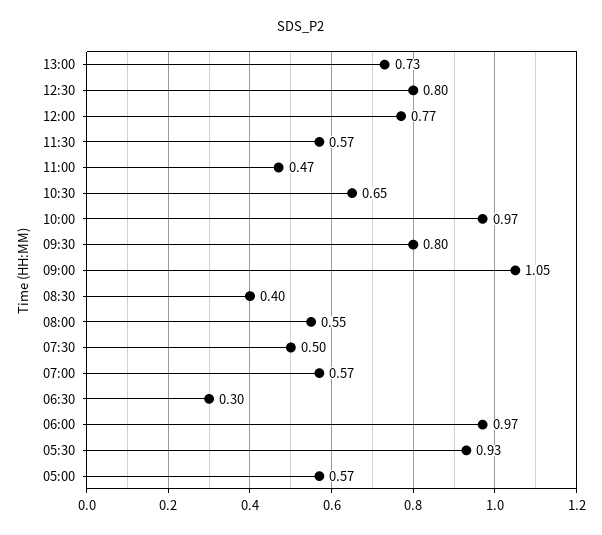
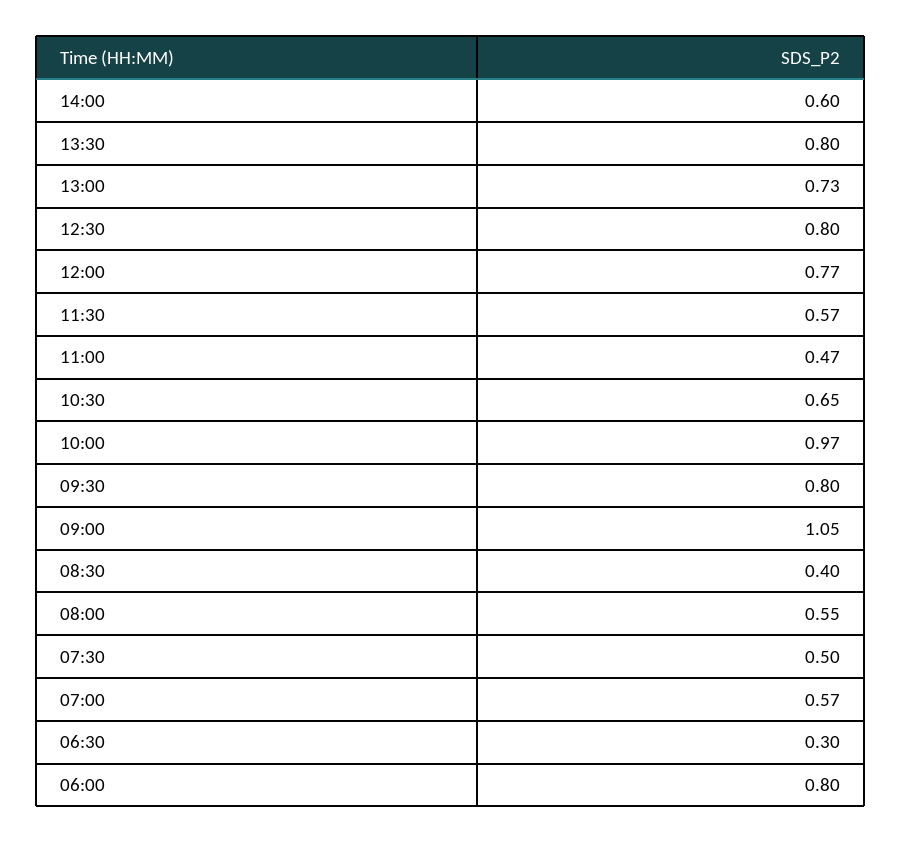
06:00: 0.97 -> 0.8
05:30: 0.93 -> none
05:00: 0.57 -> none
14:00: none -> 0.6
13:30: none -> 0.8

